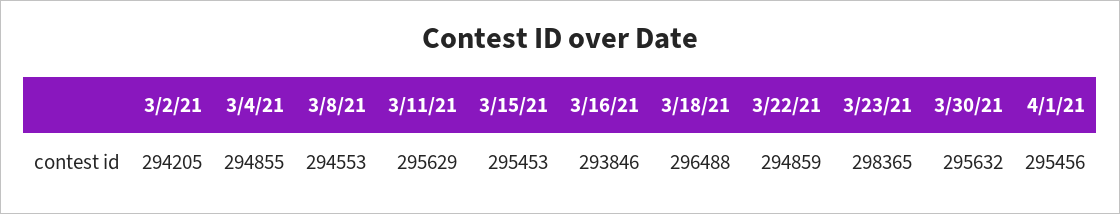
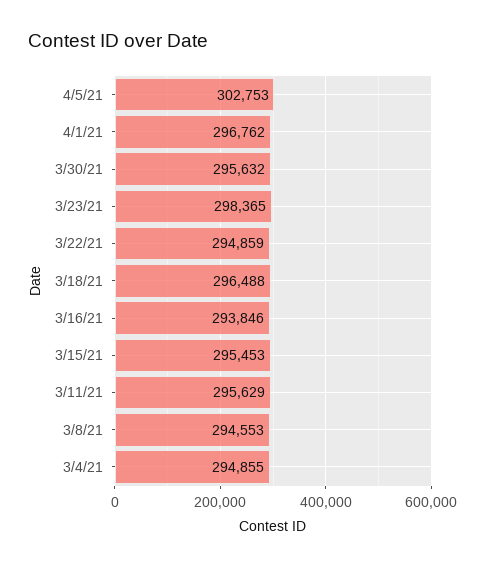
3/2/21: 294205 -> none
4/1/21: 295456 -> 296762
4/5/21: none -> 302753

